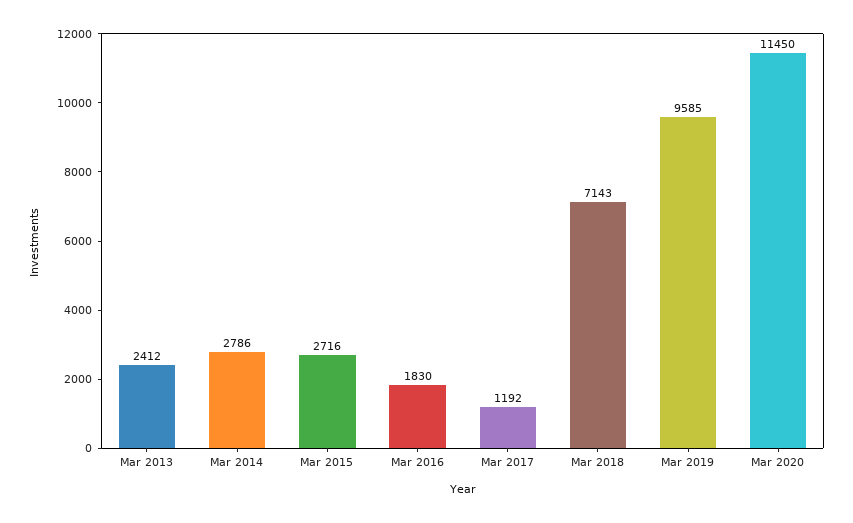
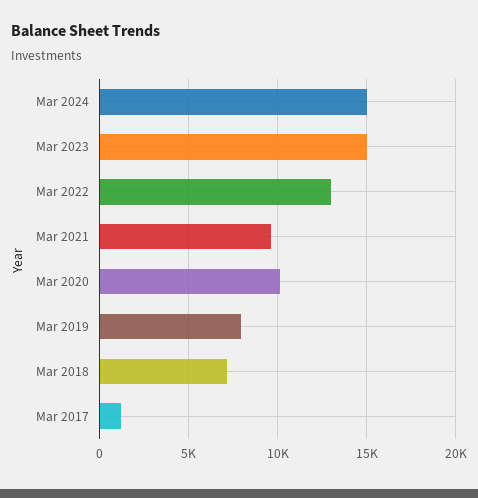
Mar 2013: 2412 -> none
Mar 2014: 2786 -> none
Mar 2015: 2716 -> none
Mar 2016: 1830 -> none
Mar 2019: 9585 -> 8000
Mar 2020: 11450 -> 10000
Mar 2024: none -> 15000
Mar 2023: none -> 15000
Mar 2022: none -> 13000
Mar 2021: none -> 9500

